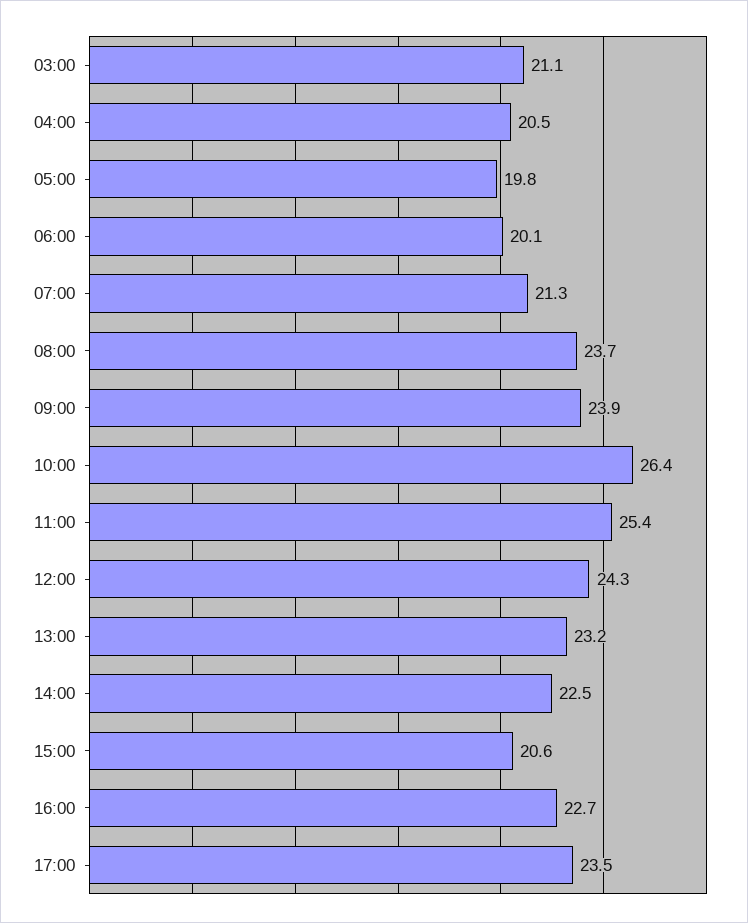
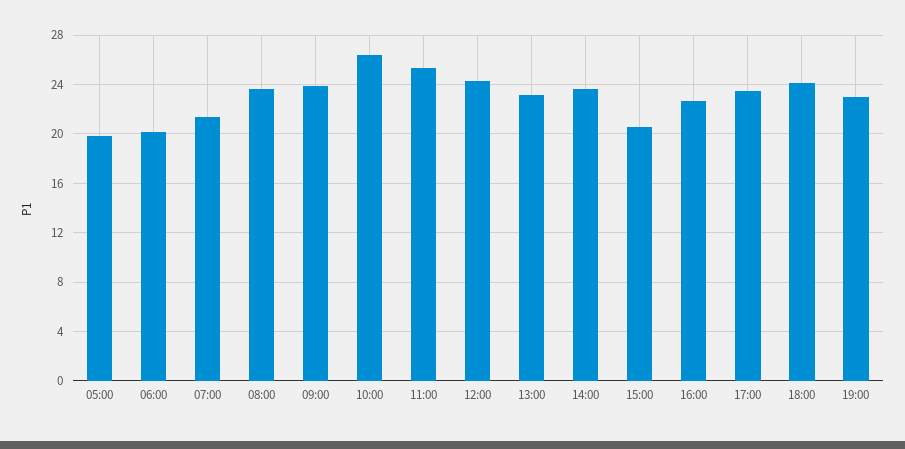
03:00: 21.1 -> none
04:00: 20.5 -> none
14:00: 22.5 -> 23.5
18:00: none -> 24
19:00: none -> 23

